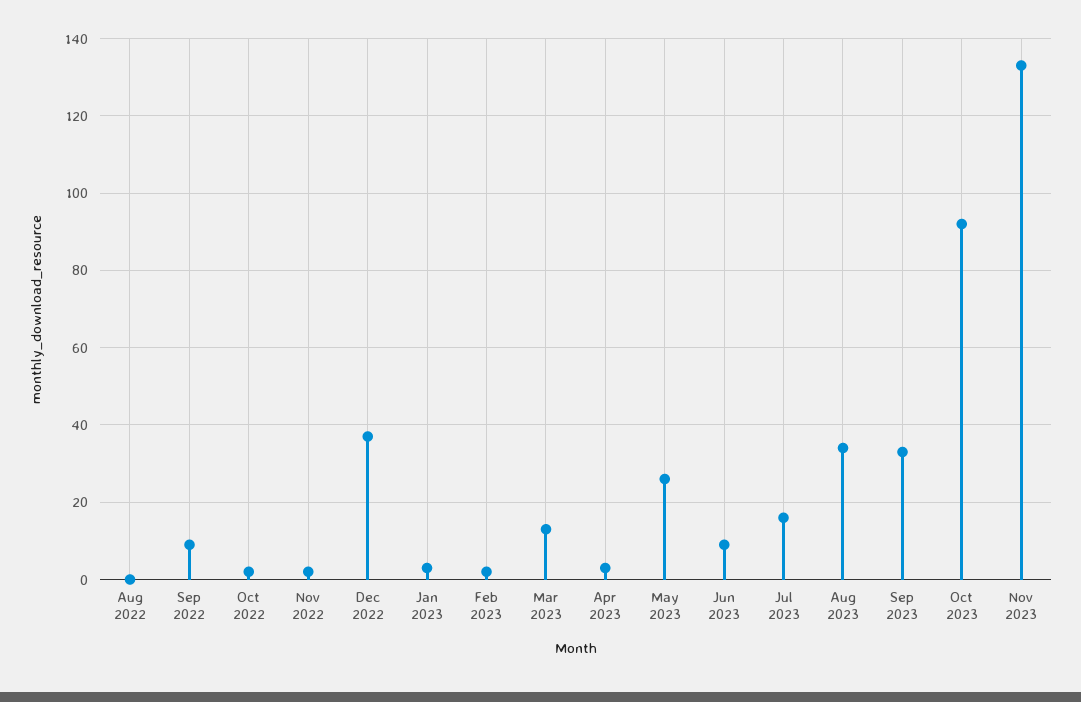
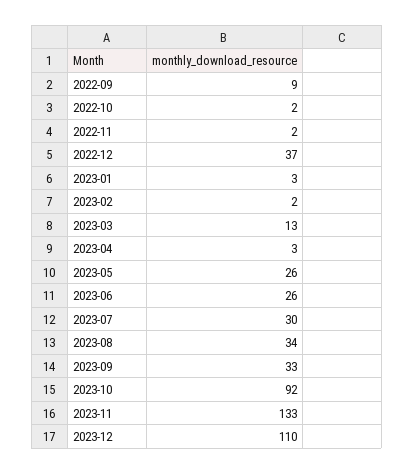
Aug 2022: 0 -> none
Jun 2023: 10 -> 26
Jul 2023: 15 -> 30
2023-12: none -> 110

